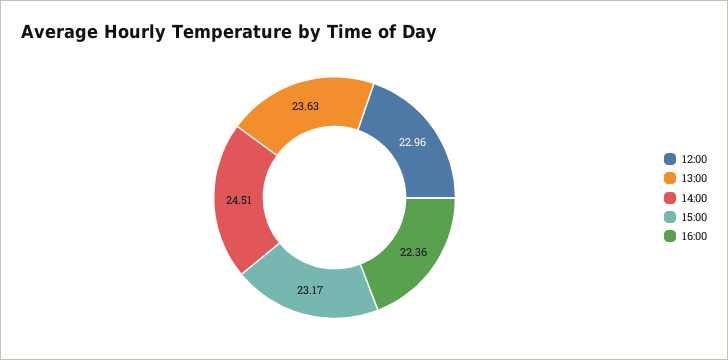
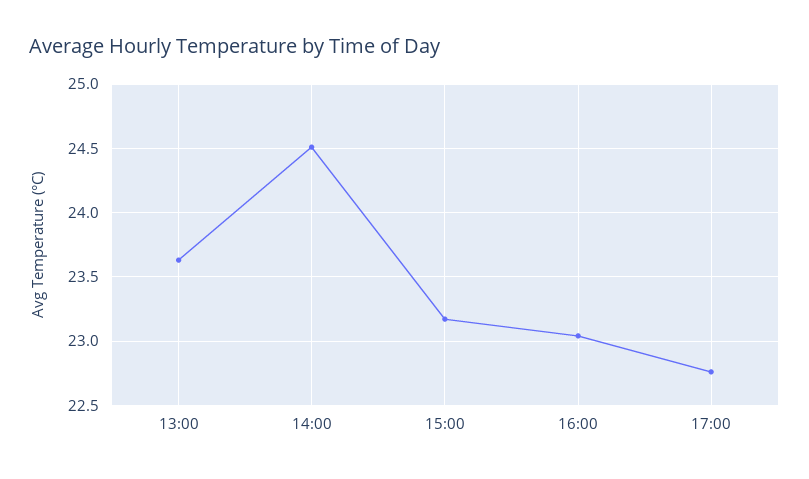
12:00: 22.96 -> none
16:00: 22.36 -> 23.05
17:00: none -> 22.75

